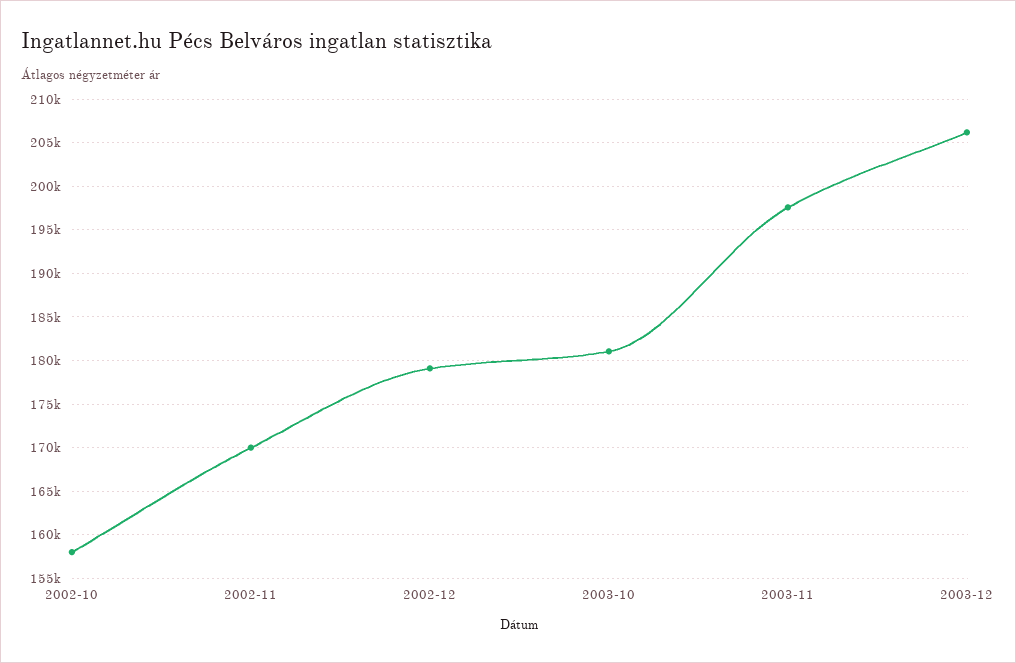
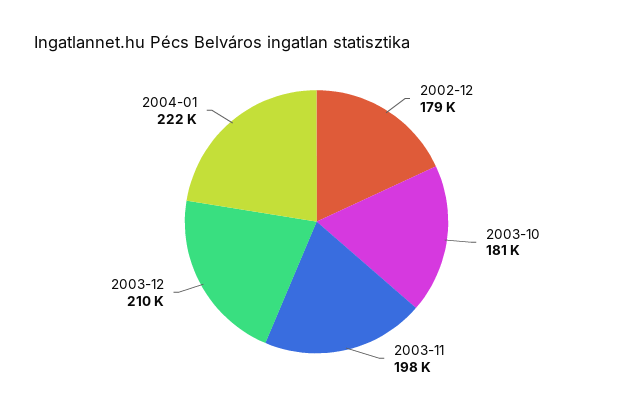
2002-10: 158000 -> none
2002-11: 170000 -> none
2003-12: 206000 -> 210000
2004-01: none -> 222000

